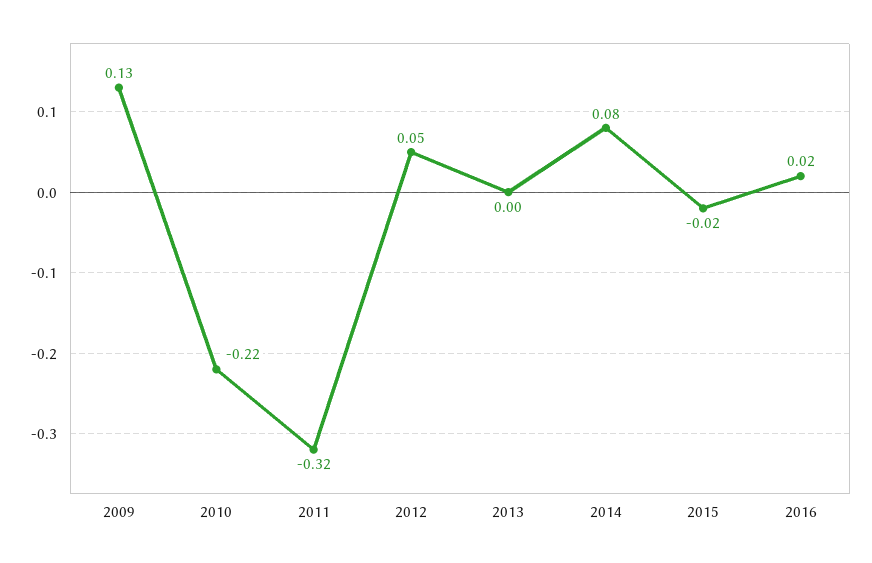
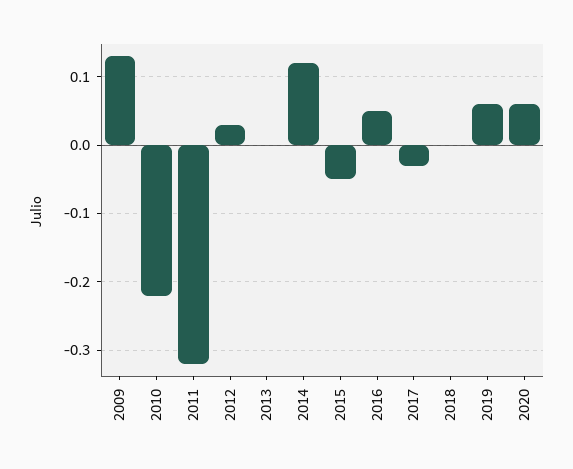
2012: 0.05 -> 0.03
2014: 0.08 -> 0.12
2015: -0.02 -> -0.05
2016: 0.02 -> 0.05
2017: none -> -0.03
2018: none -> 0
2019: none -> 0.06
2020: none -> 0.06

